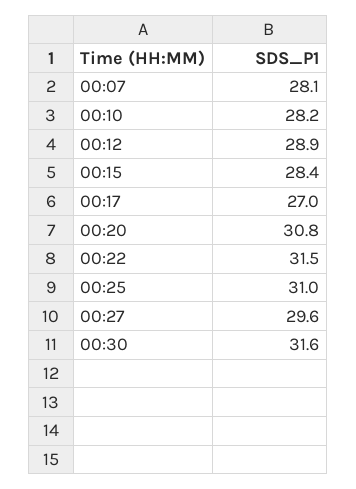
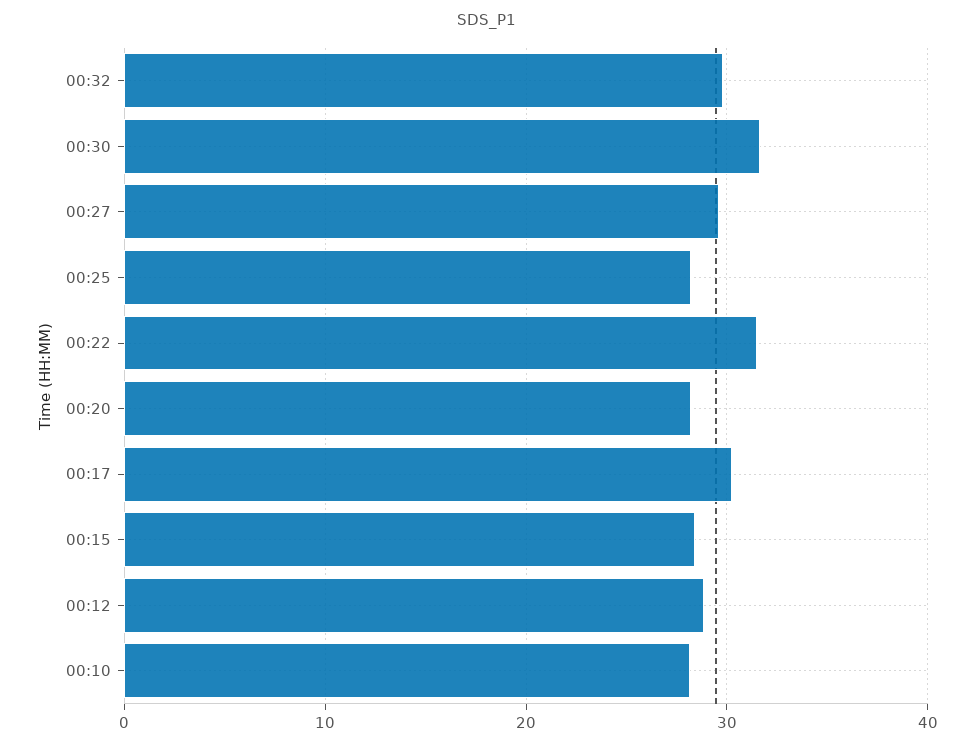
00:07: 28.1 -> none
00:17: 27 -> 30
00:20: 30.8 -> 28
00:25: 31 -> 28
00:32: none -> 30

